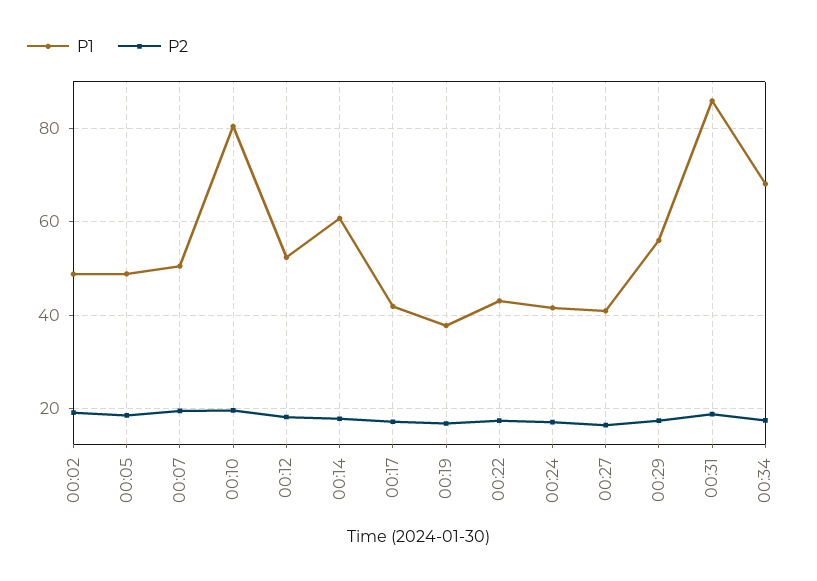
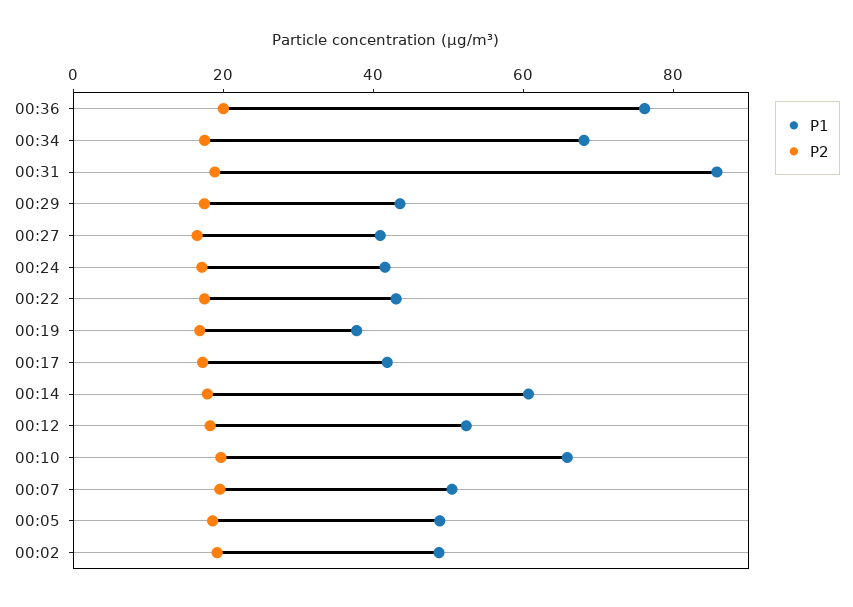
P1, 00:10: 80 -> 65
P1, 00:29: 56 -> 45
P1, 00:36: none -> 75
P2, 00:36: none -> 20

